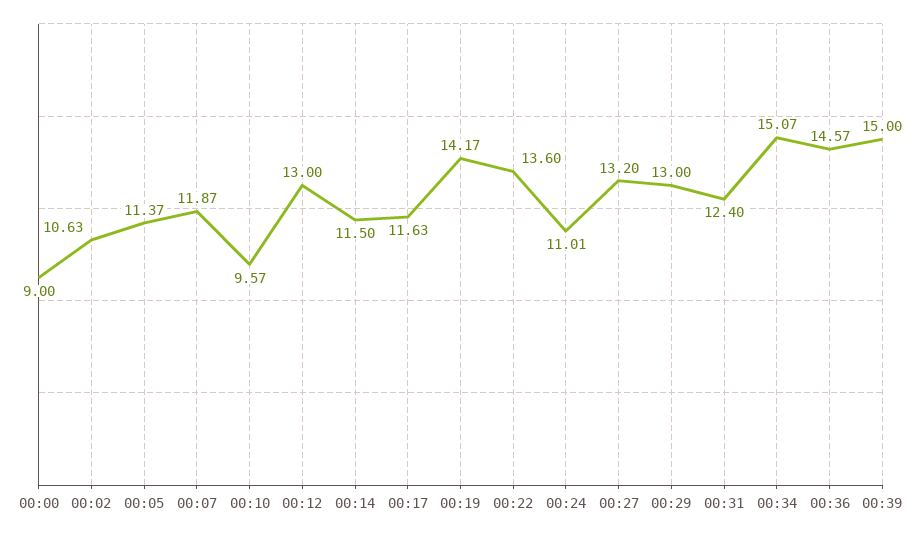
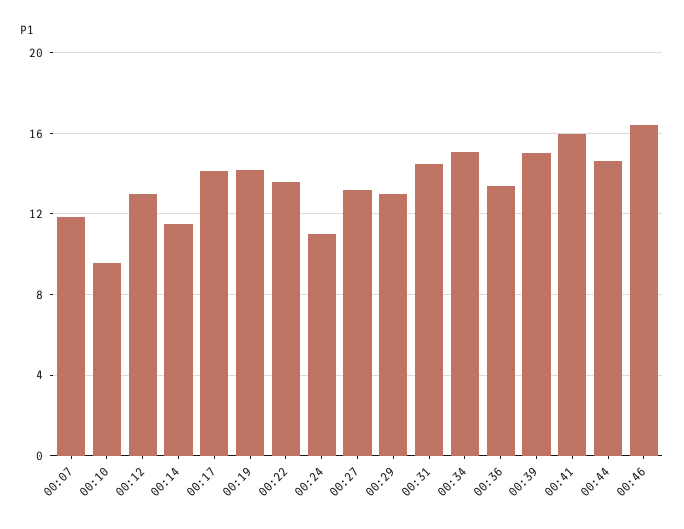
00:00: 9 -> none
00:02: 10.63 -> none
00:05: 11.37 -> none
00:17: 11.63 -> 14
00:31: 12.4 -> 14.5
00:36: 14.57 -> 13.5
00:41: none -> 16
00:44: none -> 14.5
00:46: none -> 16.5

